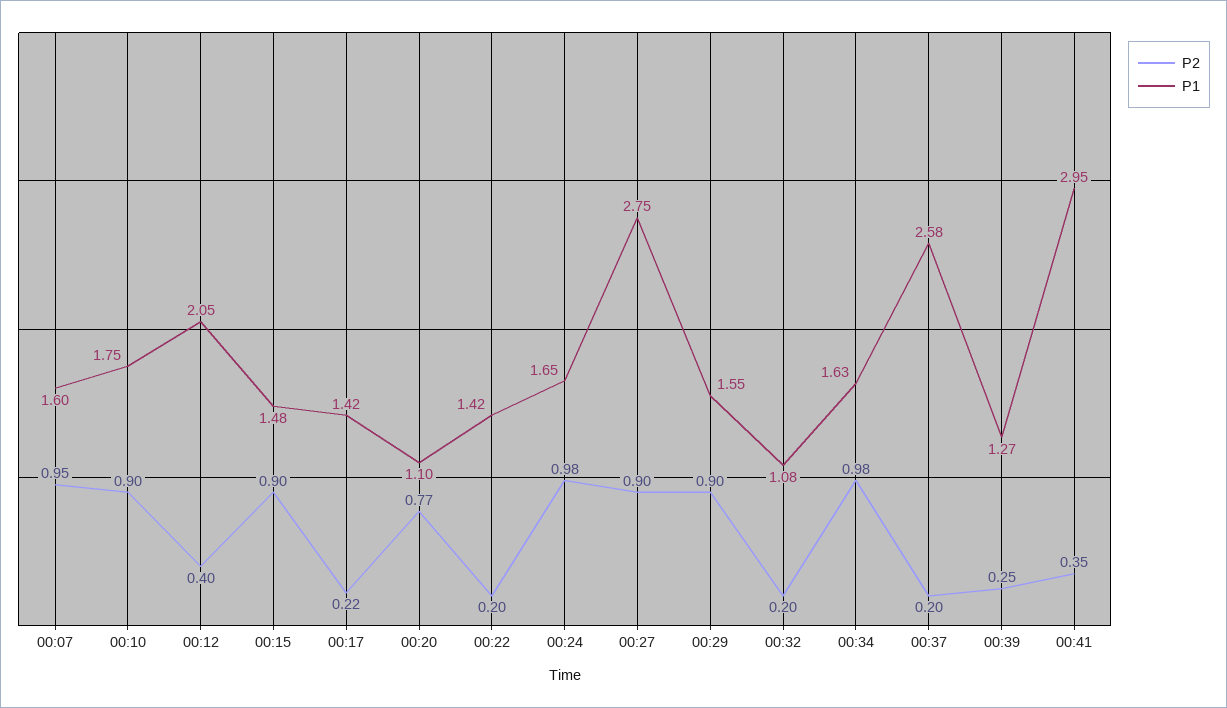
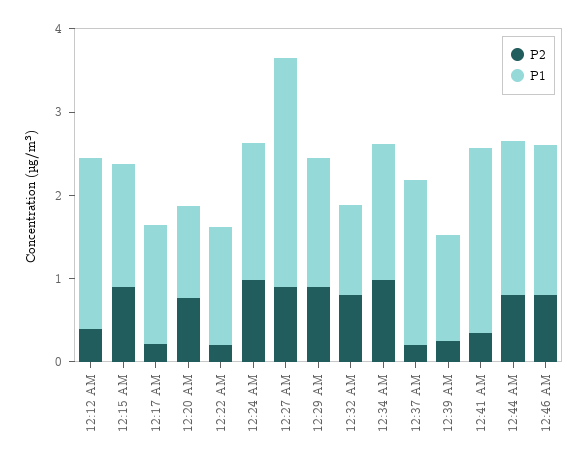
P2, 00:07: 0.95 -> none
P1, 00:07: 1.6 -> none
P2, 00:10: 0.9 -> none
P1, 00:10: 1.75 -> none
P2, 00:32: 0.2 -> 0.8
P1, 00:37: 2.58 -> 2
P1, 00:41: 2.95 -> 2.2
P2, 12:44 AM: none -> 0.8
P1, 12:44 AM: none -> 1.8
P2, 12:46 AM: none -> 0.8
P1, 12:46 AM: none -> 1.8

